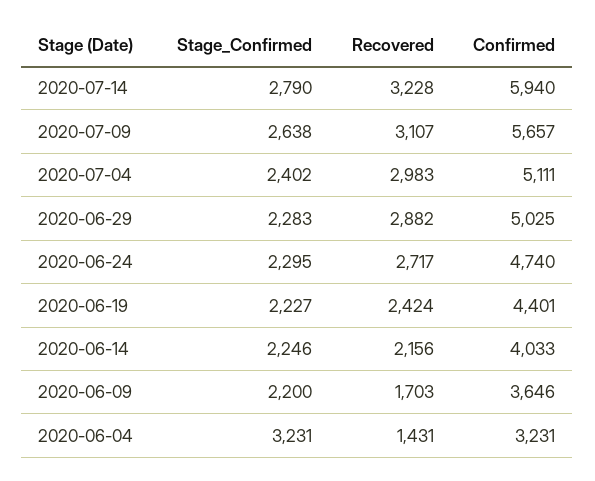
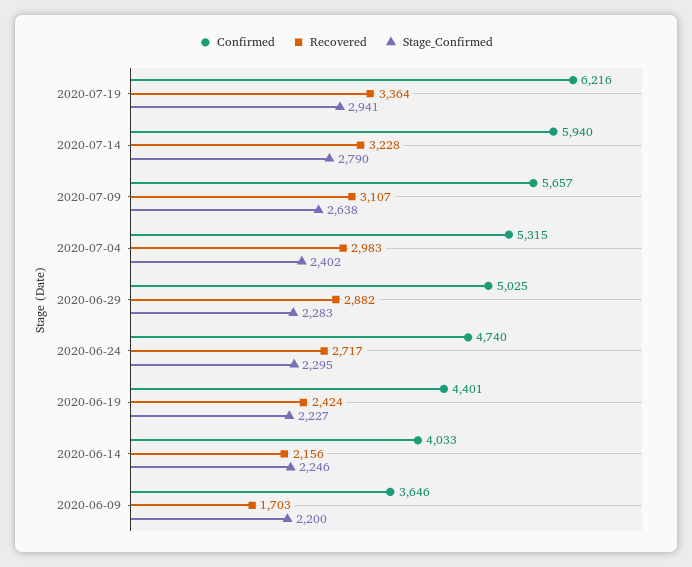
Confirmed, 2020-07-04: 5111 -> 5315
Stage_Confirmed, 2020-06-04: 3231 -> none
Recovered, 2020-06-04: 1431 -> none
Confirmed, 2020-06-04: 3231 -> none
Confirmed, 2020-07-19: none -> 6216
Recovered, 2020-07-19: none -> 3364
Stage_Confirmed, 2020-07-19: none -> 2941

